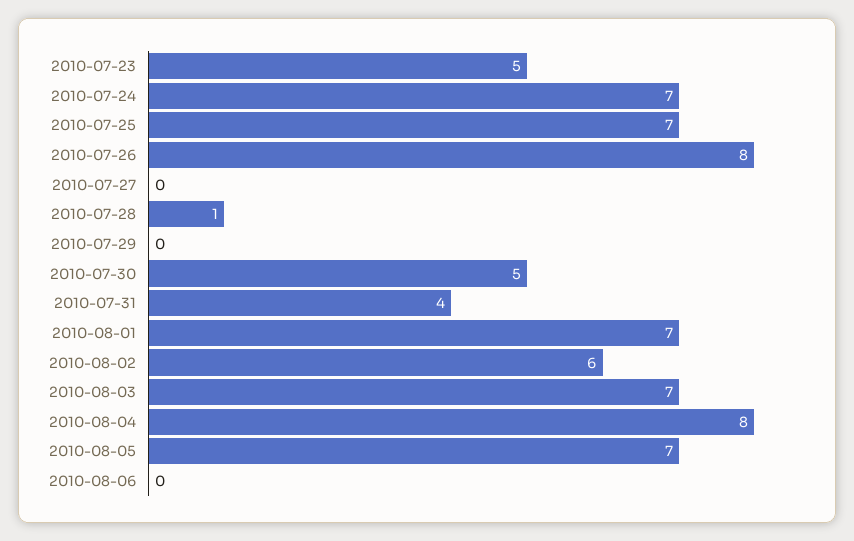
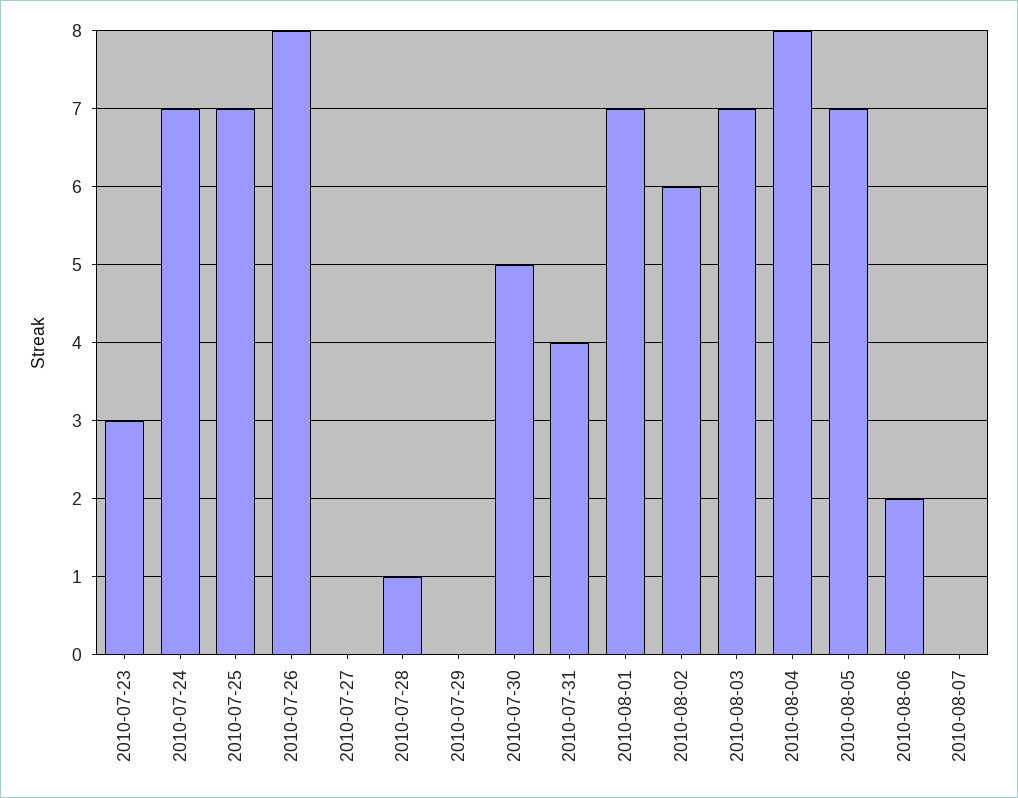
2010-07-23: 5 -> 3
2010-08-06: 0 -> 2
2010-08-07: none -> 0

